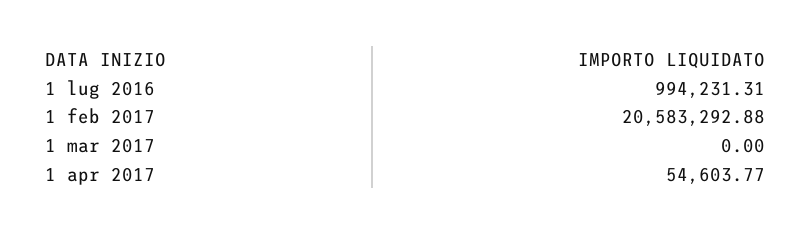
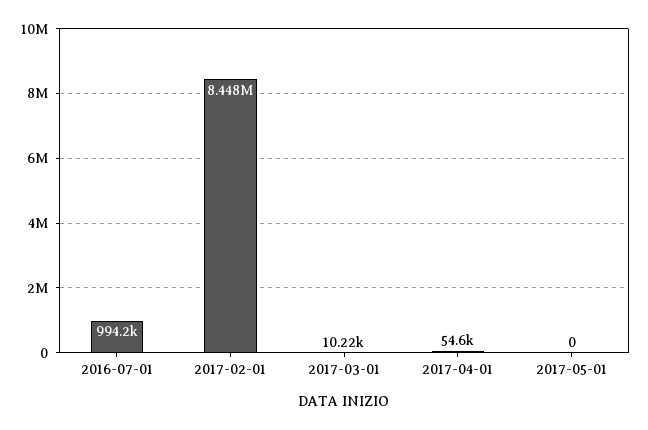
1 feb 2017: 20583292.88 -> 8448000
1 mar 2017: 0 -> 10220
2017-05-01: none -> 0

